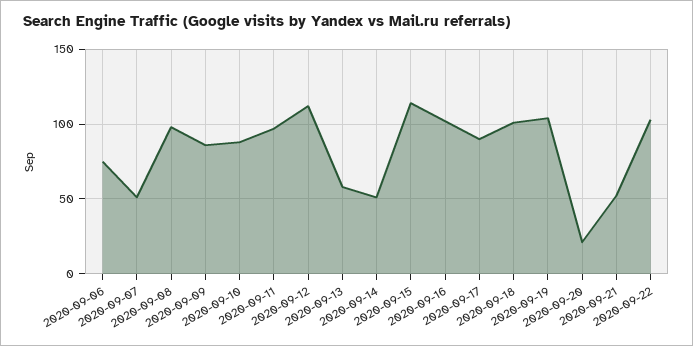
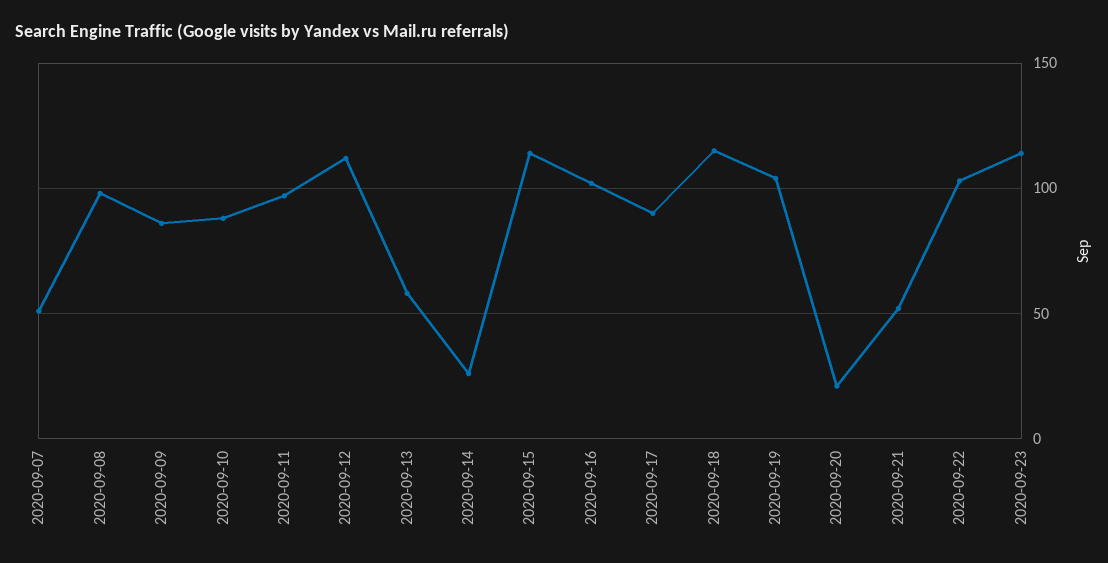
2020-09-06: 75 -> none
2020-09-14: 50 -> 25
2020-09-18: 100 -> 115
2020-09-23: none -> 115

